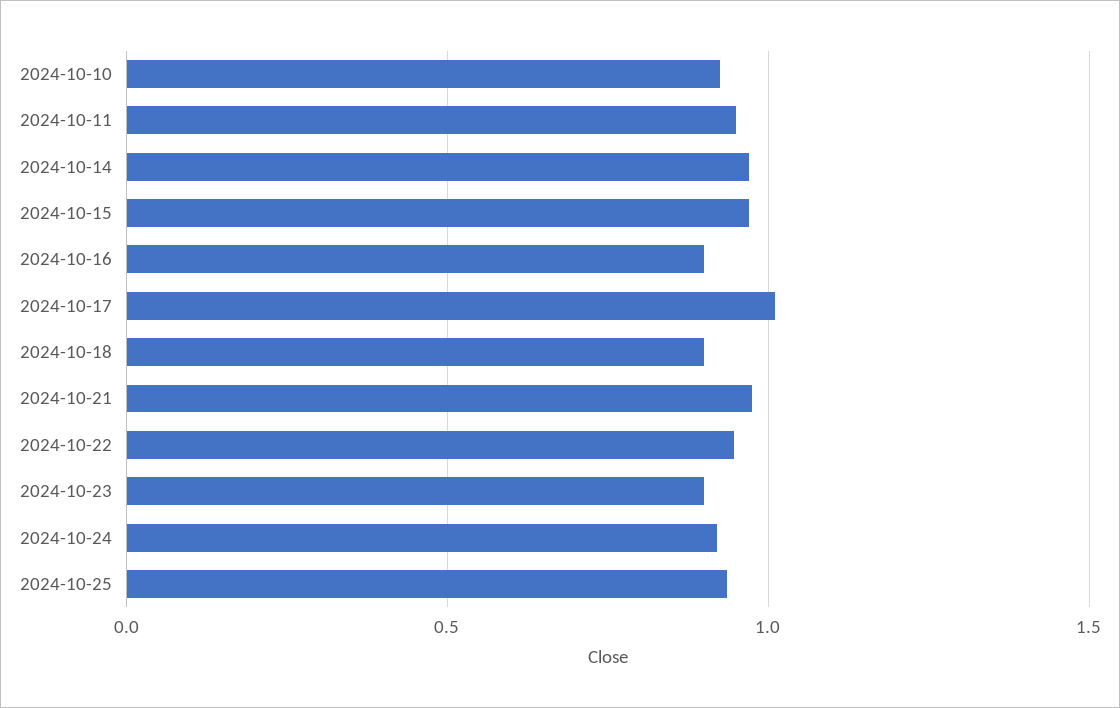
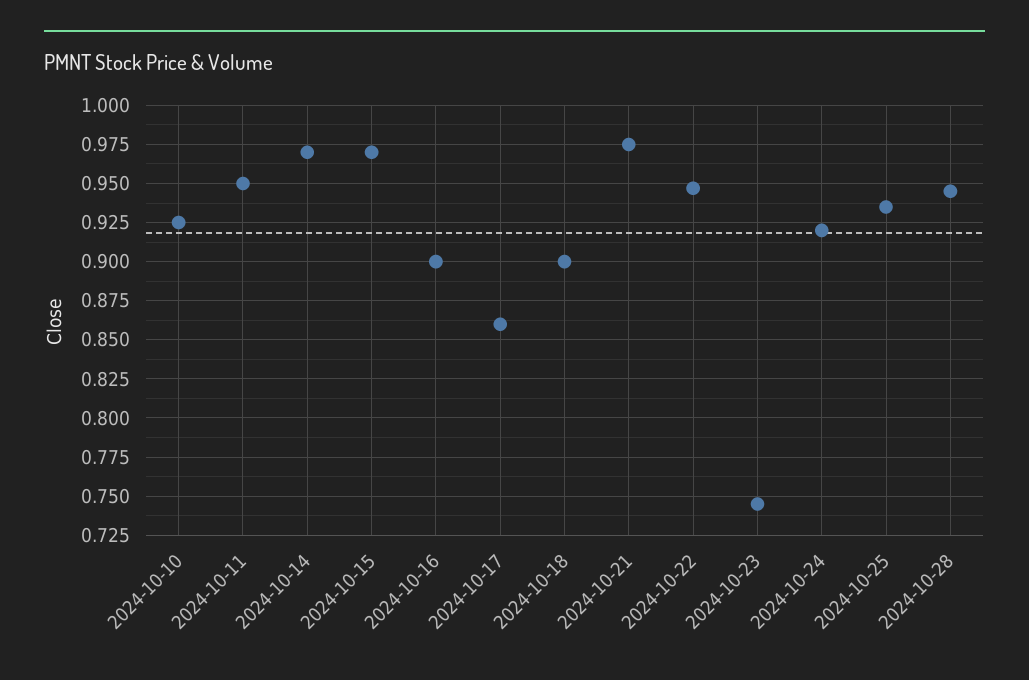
2024-10-17: 1 -> 0.86
2024-10-23: 0.9 -> 0.745
2024-10-28: none -> 0.945

